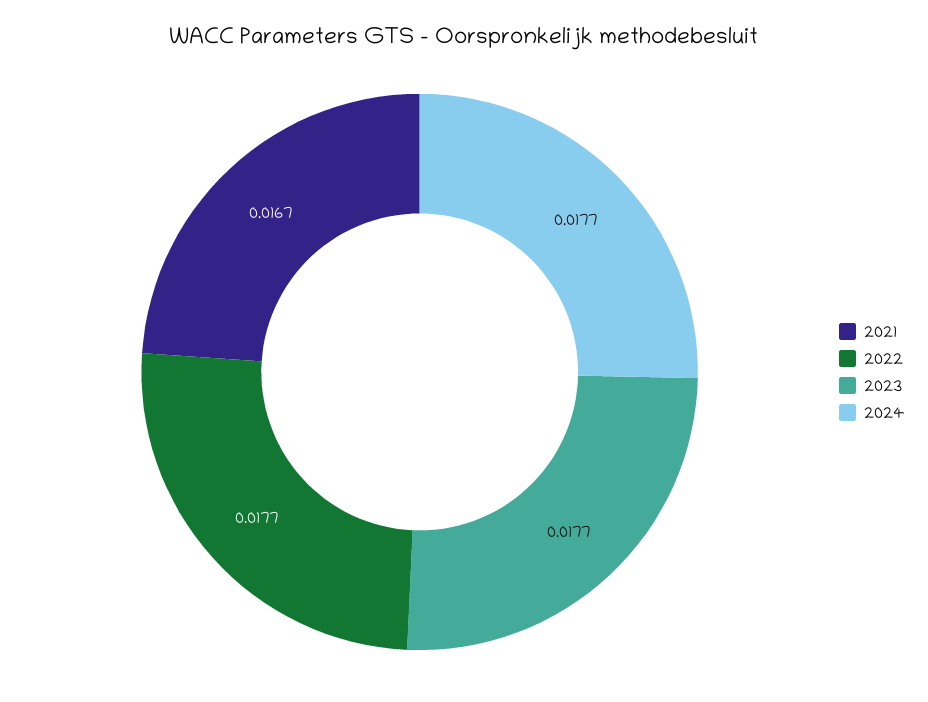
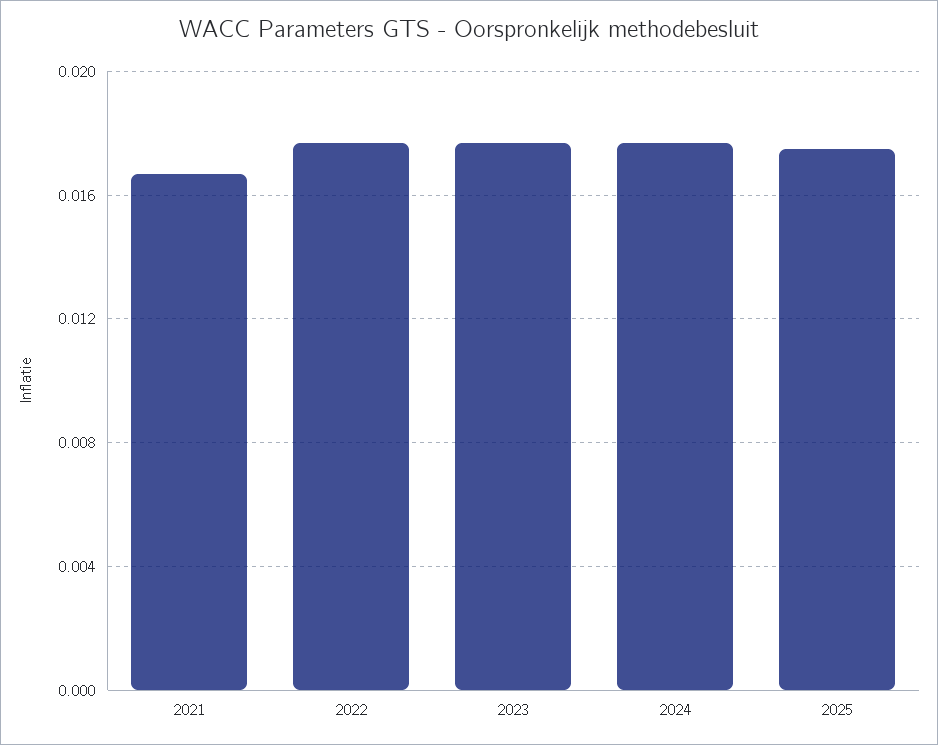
2025: none -> 0.0175

